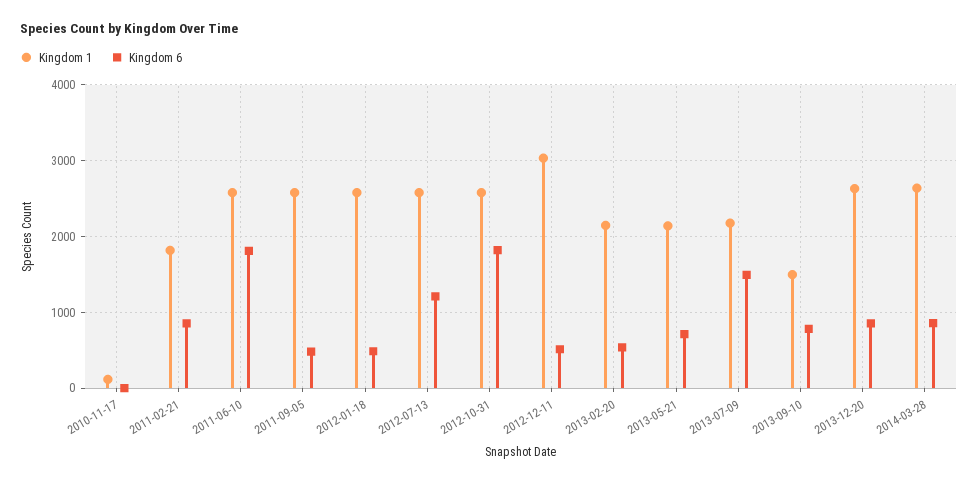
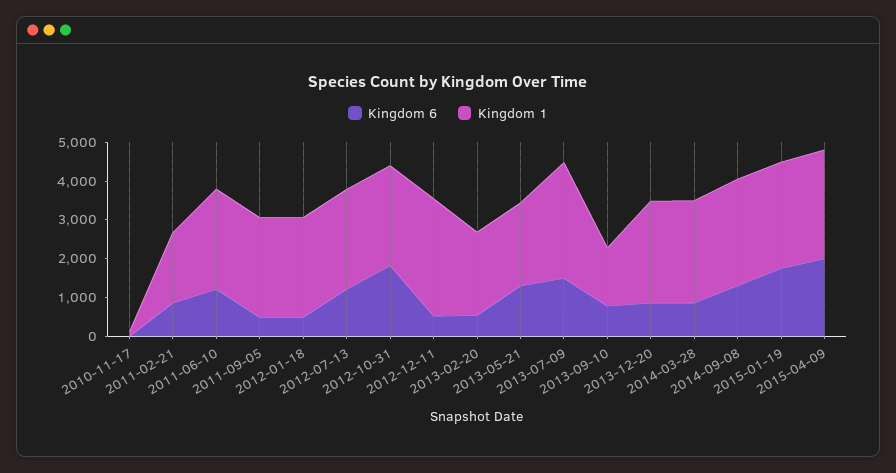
Kingdom 6, 2011-06-10: 1800 -> 1250
Kingdom 6, 2013-05-21: 700 -> 1250
Kingdom 1, 2013-07-09: 2200 -> 3000
Kingdom 6, 2014-09-08: none -> 1250
Kingdom 1, 2014-09-08: none -> 2750
Kingdom 6, 2015-01-19: none -> 1750
Kingdom 1, 2015-01-19: none -> 2750
Kingdom 6, 2015-04-09: none -> 2000
Kingdom 1, 2015-04-09: none -> 2750

